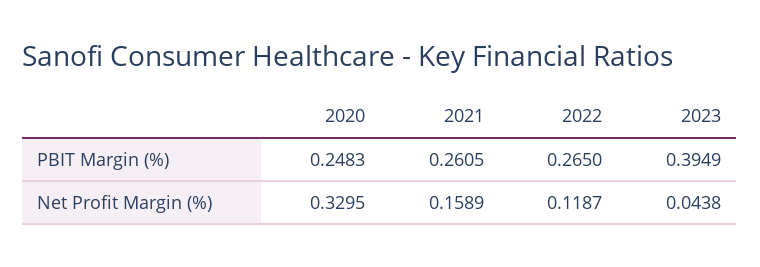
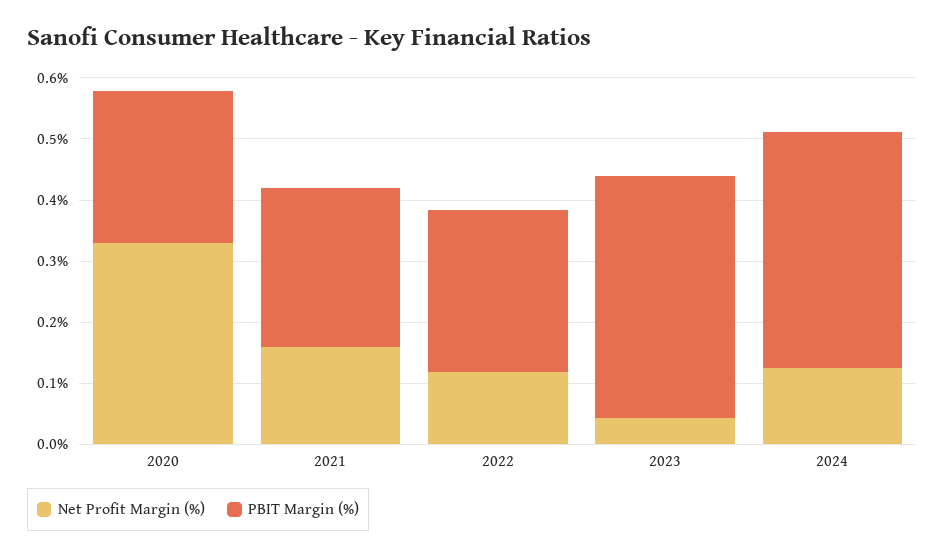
Net Profit Margin (%), 2024: none -> 0.12
PBIT Margin (%), 2024: none -> 0.38

